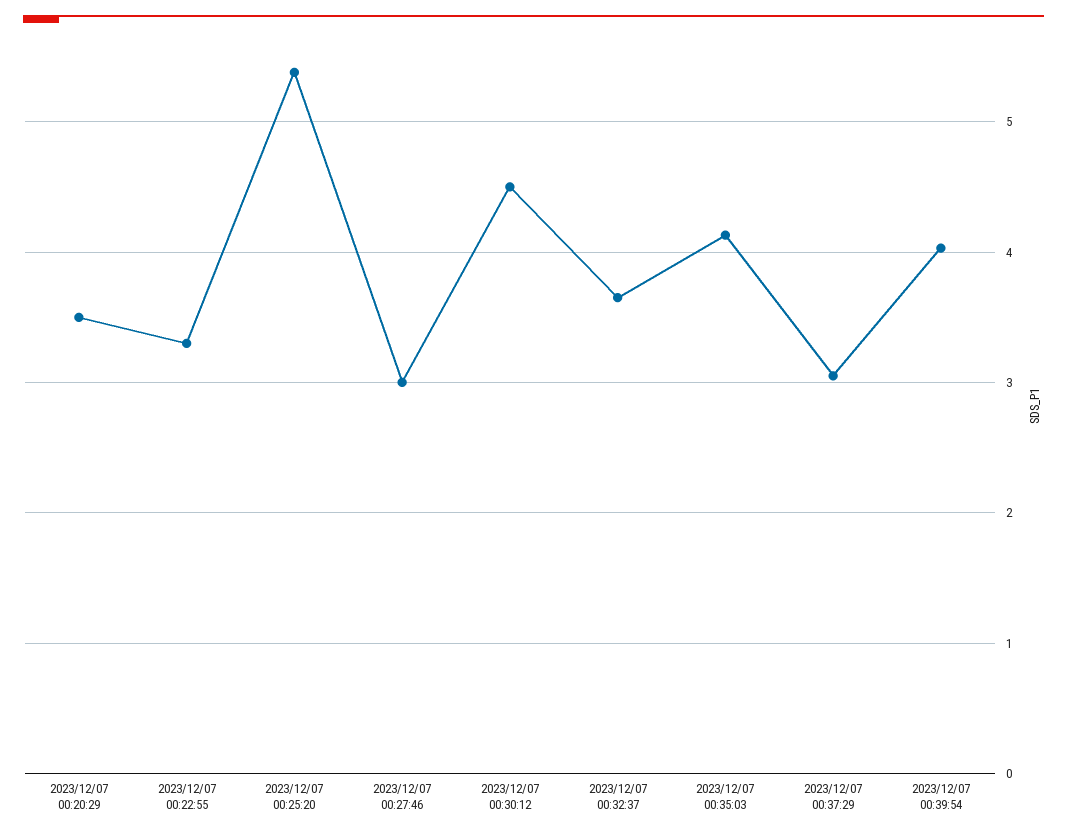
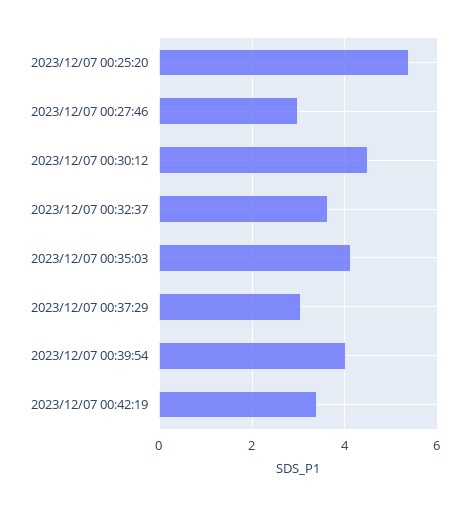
2023/12/07 00:20:29: 3.5 -> none
2023/12/07 00:22:55: 3.3 -> none
2023/12/07 00:42:19: none -> 3.4

